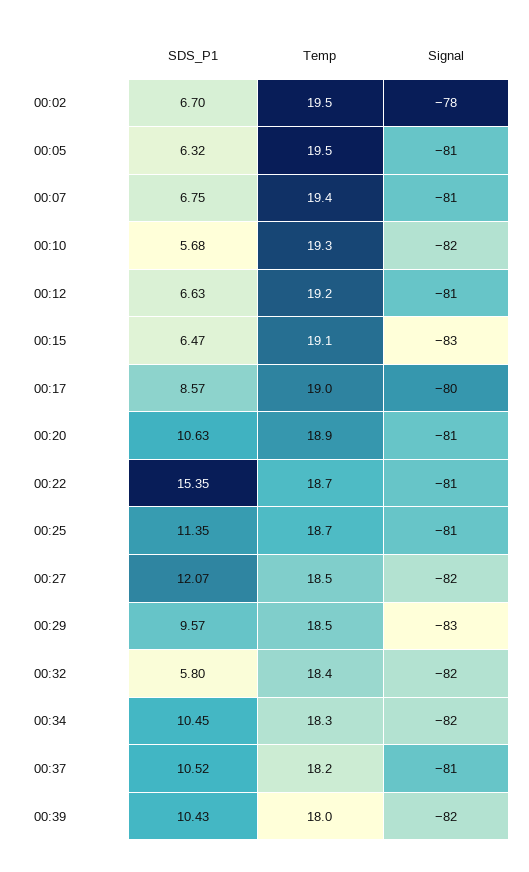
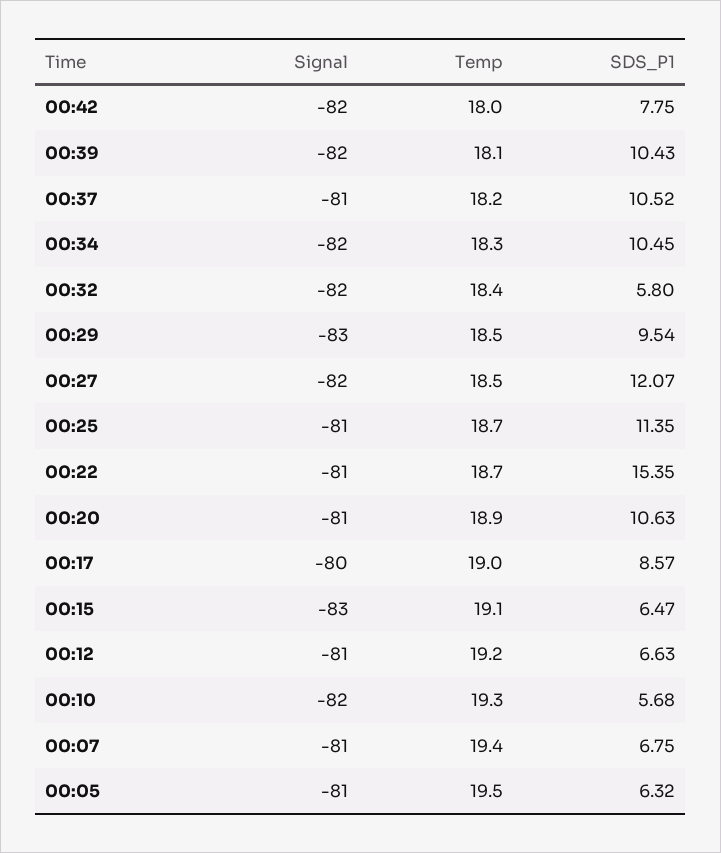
SDS_P1, 00:02: 6.7 -> none
Temp, 00:02: 19.5 -> none
Signal, 00:02: -78 -> none
SDS_P1, 00:29: 9.57 -> 9.54
Temp, 00:39: 18 -> 18.1
Signal, 00:42: none -> -82
Temp, 00:42: none -> 18
SDS_P1, 00:42: none -> 7.75

